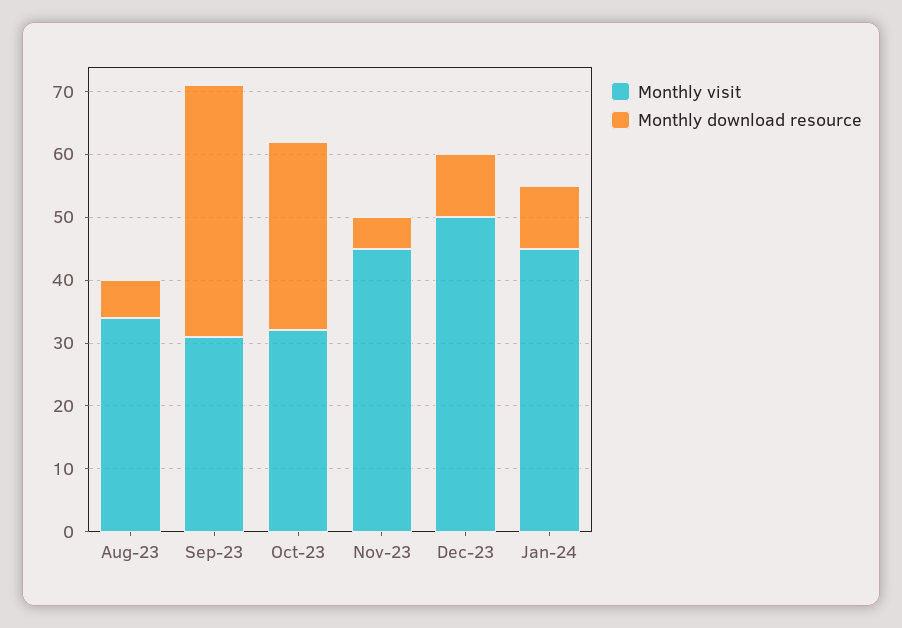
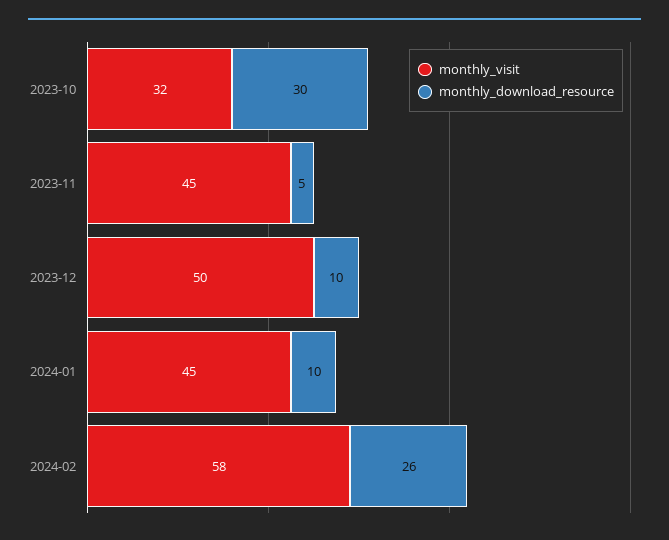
Monthly visit, Aug-23: 35 -> none
Monthly download resource, Aug-23: 5 -> none
Monthly visit, Sep-23: 30 -> none
Monthly download resource, Sep-23: 40 -> none
Monthly visit, 2024-02: none -> 58
Monthly download resource, 2024-02: none -> 26

